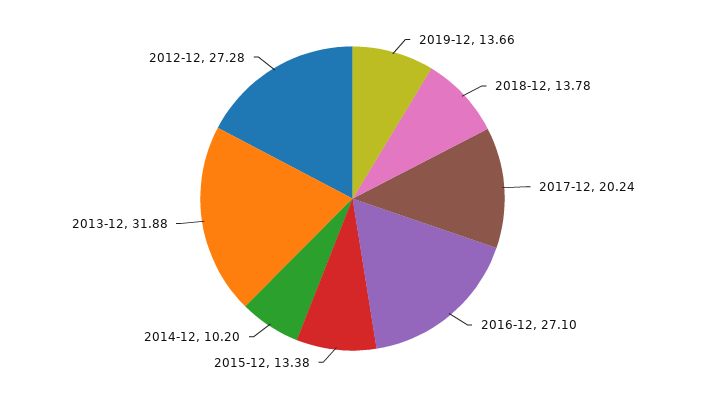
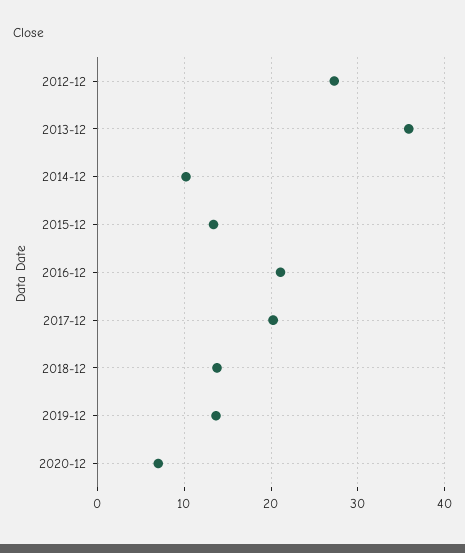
2016-12: 27.1 -> 21
2013-12: 31.88 -> 36
2020-12: none -> 7

